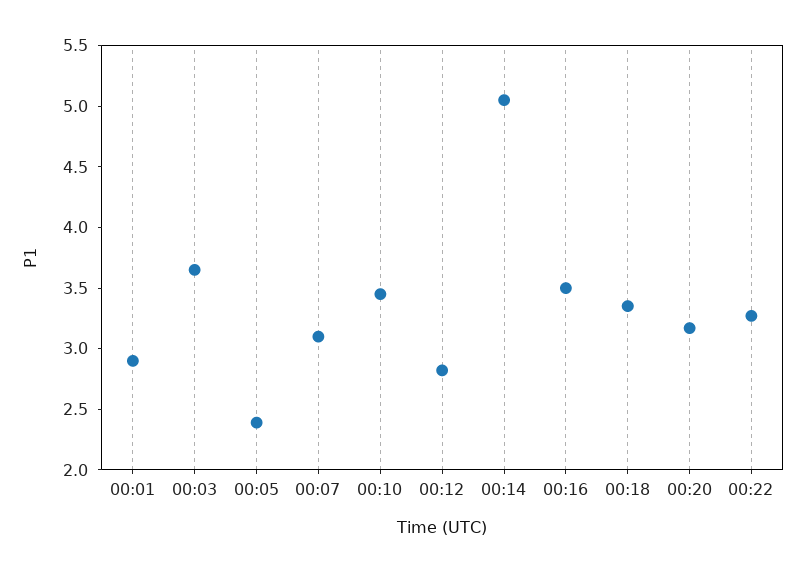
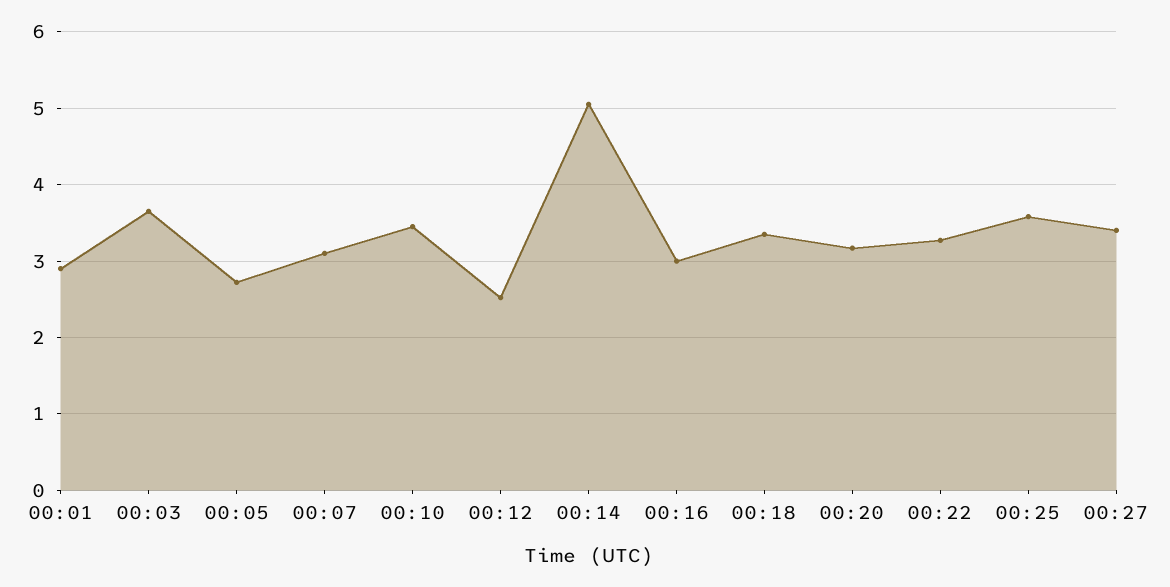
00:05: 2.4 -> 2.7
00:12: 2.8 -> 2.5
00:16: 3.5 -> 3
00:25: none -> 3.6
00:27: none -> 3.4

